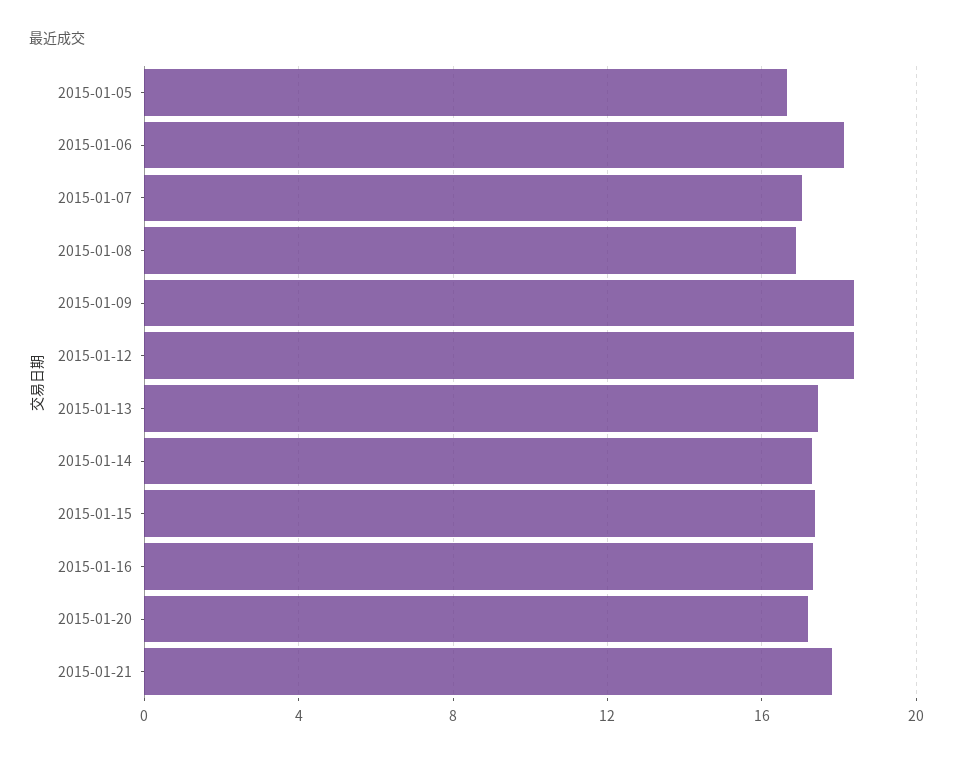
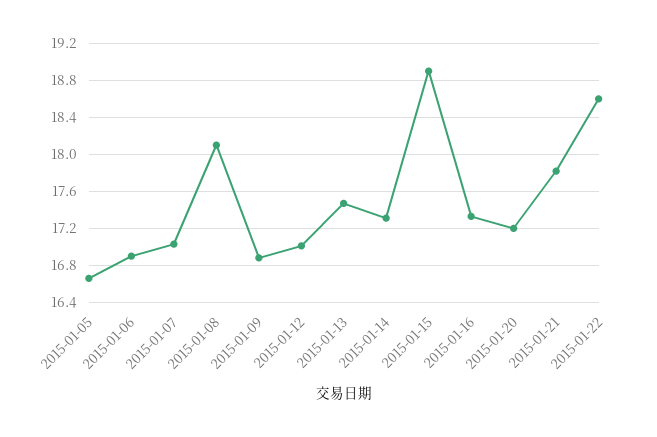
2015-01-06: 18 -> 16.9
2015-01-08: 17 -> 18.1
2015-01-09: 18.5 -> 16.9
2015-01-12: 18.5 -> 17
2015-01-15: 17.5 -> 18.9
2015-01-22: none -> 18.6

